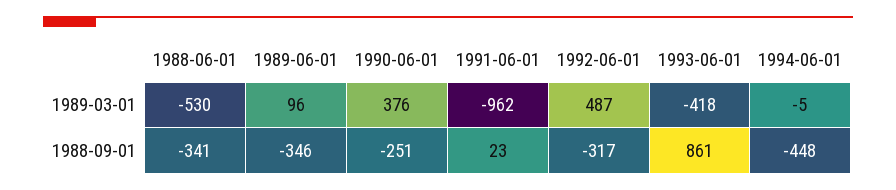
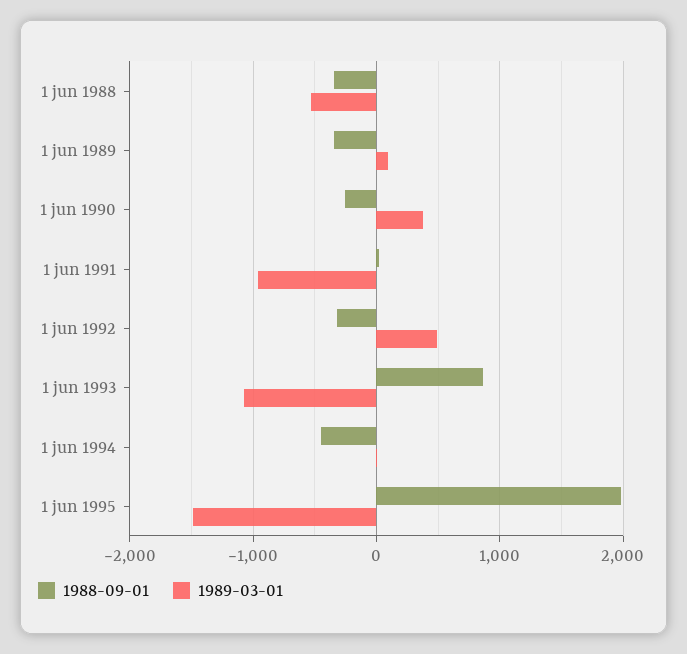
1989-03-01, 1993-06-01: -418 -> -1100
1988-09-01, 1 jun 1995: none -> 2000
1989-03-01, 1 jun 1995: none -> -1500

